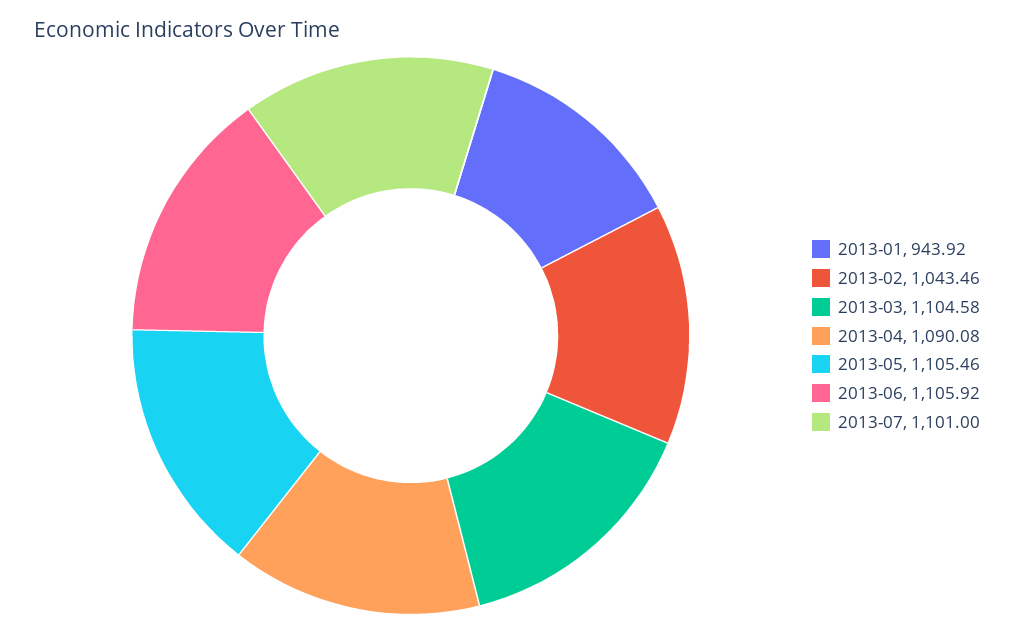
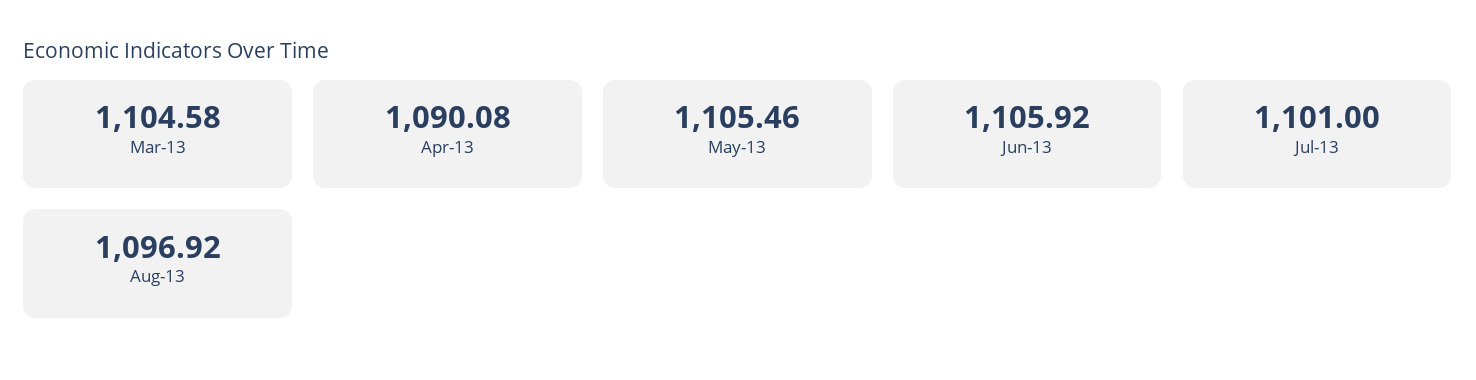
2013-01: 943.92 -> none
2013-02: 1043.46 -> none
Aug-13: none -> 1096.92

